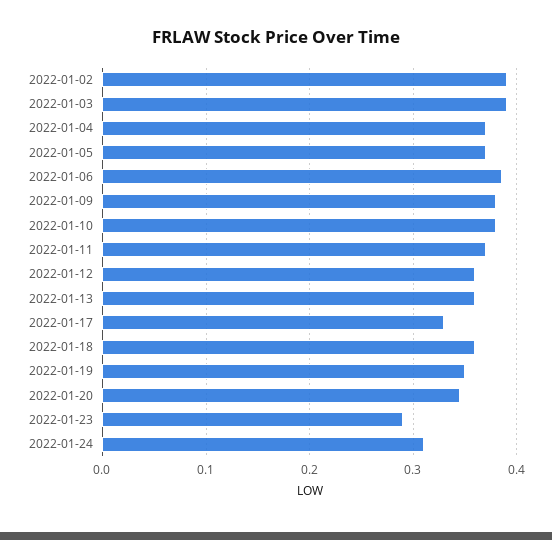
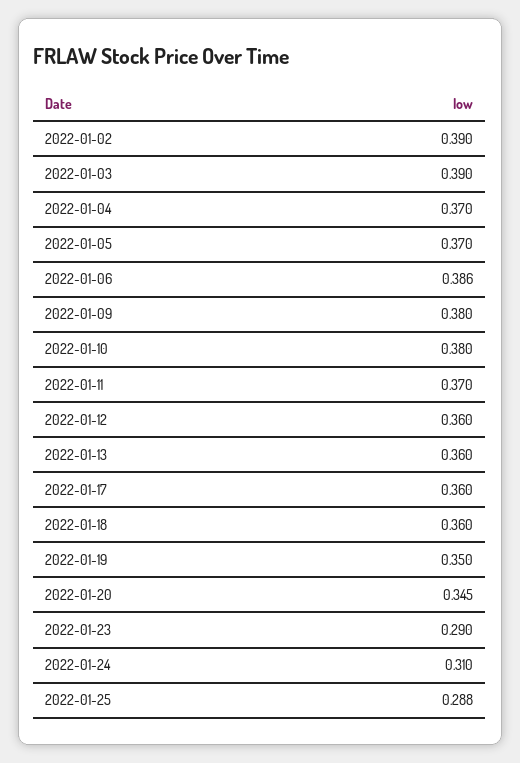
2022-01-17: 0.33 -> 0.36
2022-01-25: none -> 0.288

